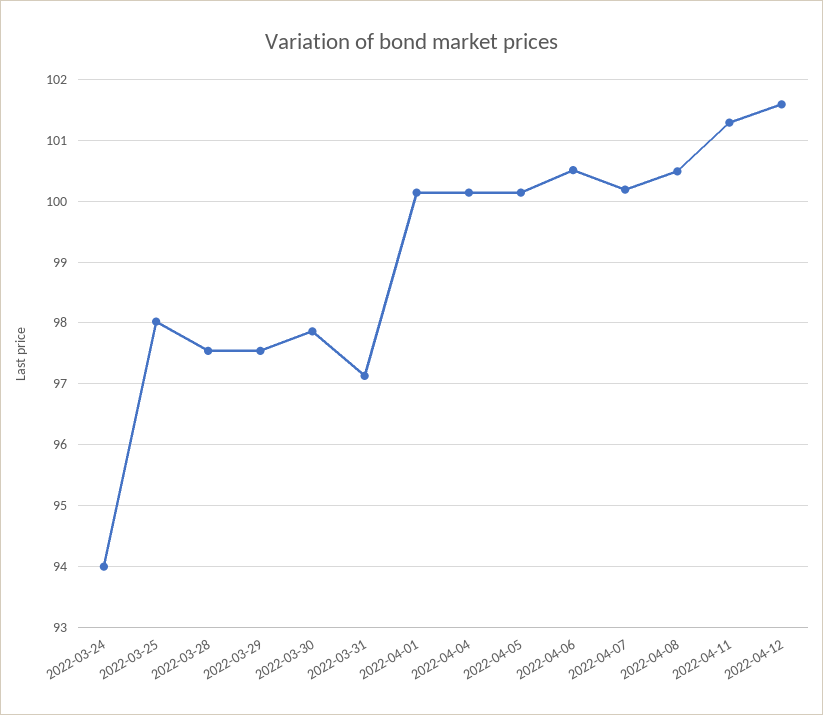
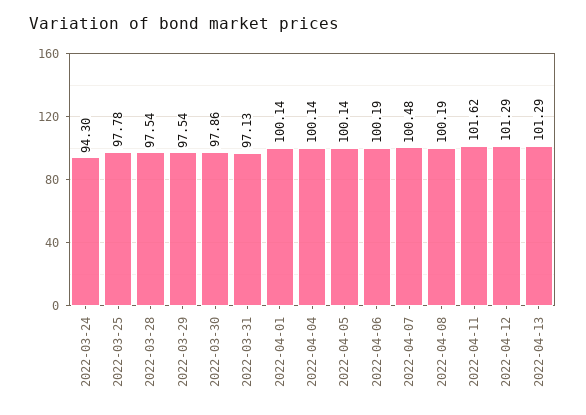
2022-03-24: 94 -> 94.3
2022-03-25: 98 -> 97.78
2022-04-06: 100.5 -> 100.19
2022-04-07: 100.2 -> 100.48
2022-04-08: 100.5 -> 100.19
2022-04-11: 101.3 -> 101.62
2022-04-12: 101.6 -> 101.29
2022-04-13: none -> 101.29

